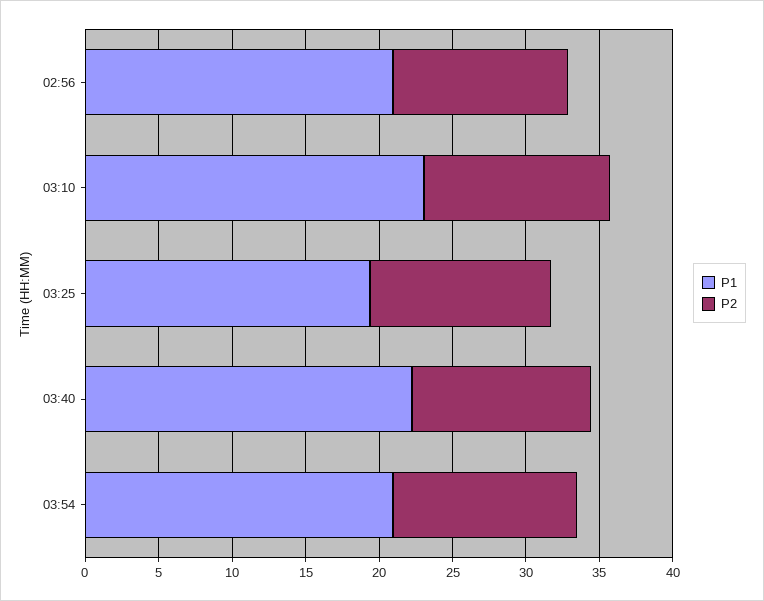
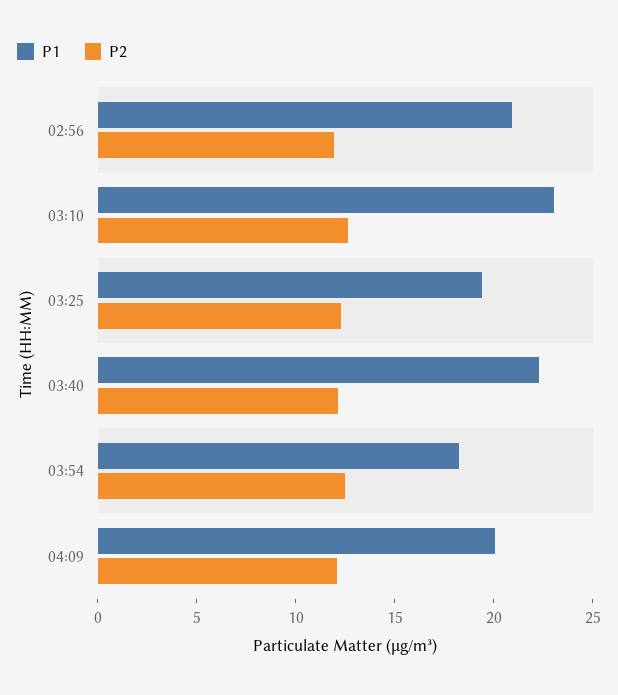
P1, 03:54: 21 -> 18
P1, 04:09: none -> 20
P2, 04:09: none -> 12

